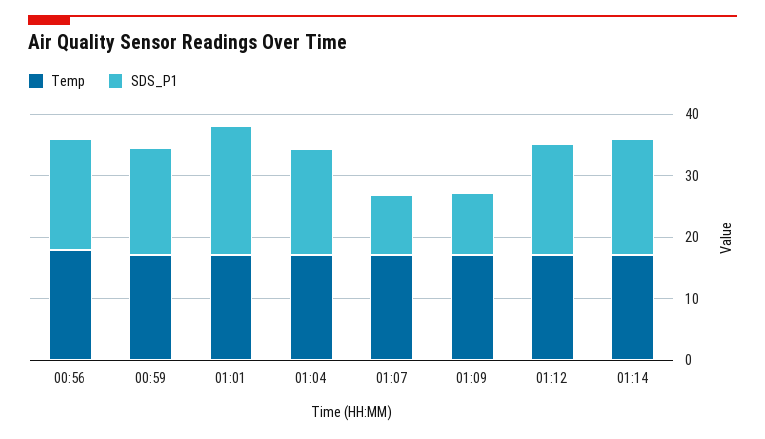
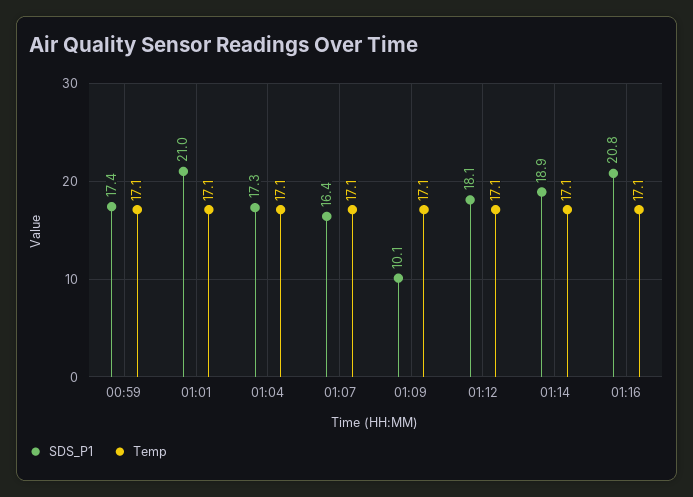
Temp, 00:56: 18 -> none
SDS_P1, 00:56: 18 -> none
SDS_P1, 01:07: 10 -> 16.4
SDS_P1, 01:16: none -> 20.8
Temp, 01:16: none -> 17.1

